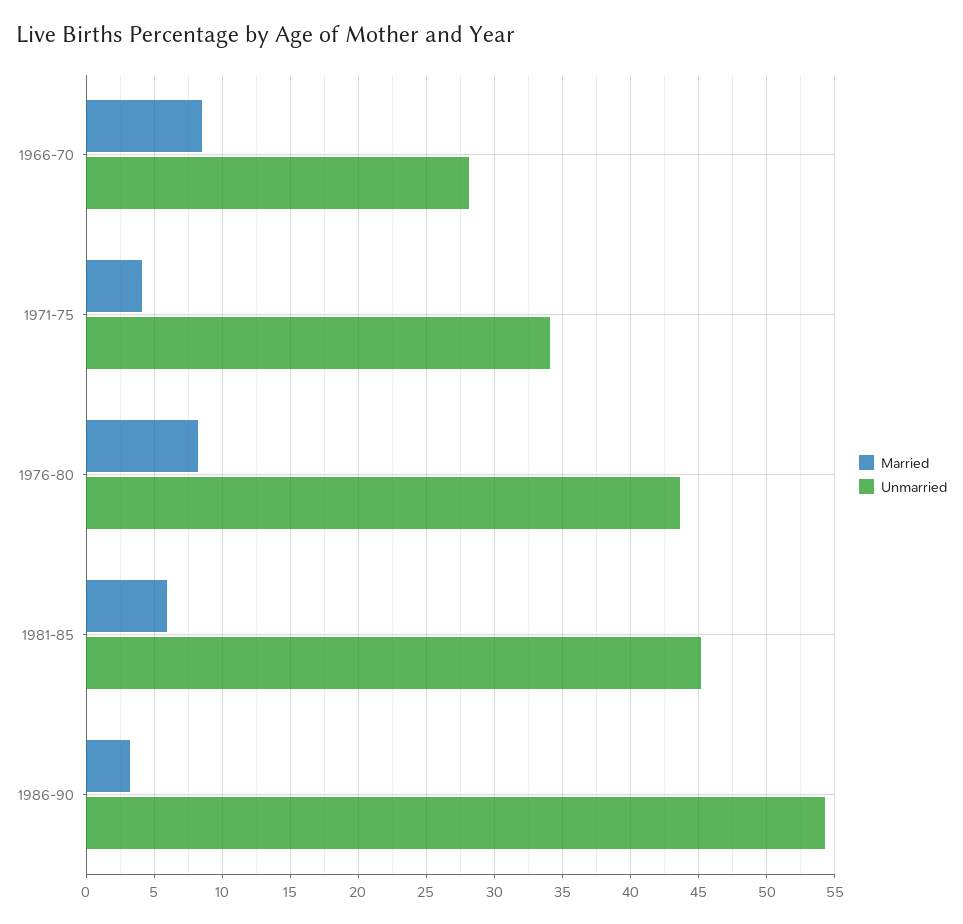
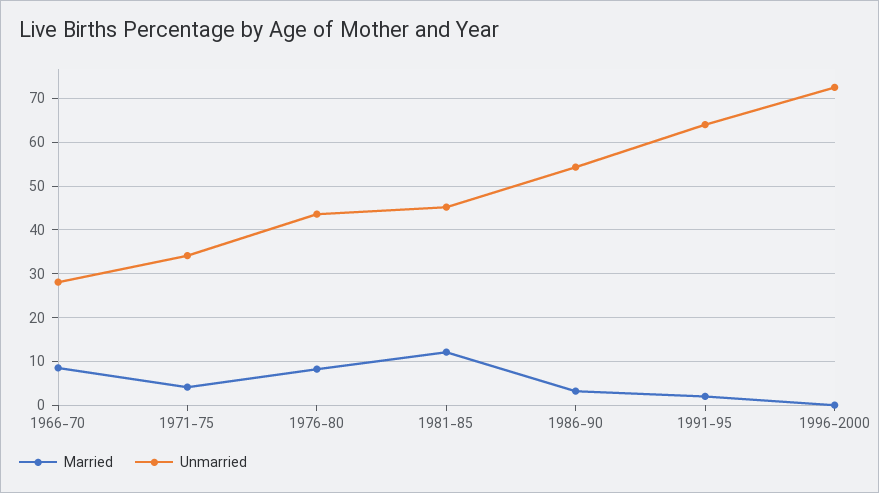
Married, 1981-85: 6 -> 12
Married, 1991-95: none -> 2
Unmarried, 1991-95: none -> 64
Married, 1996-2000: none -> 0
Unmarried, 1996-2000: none -> 72

